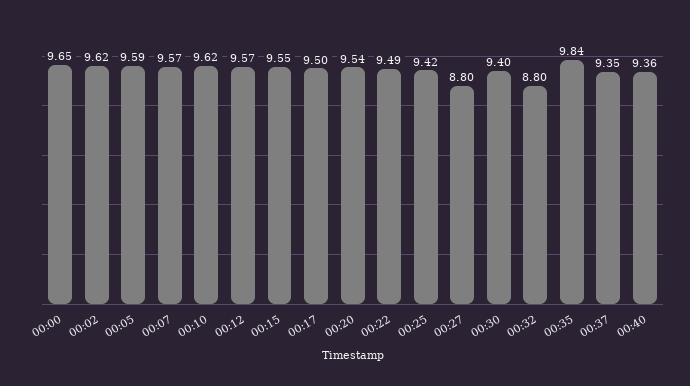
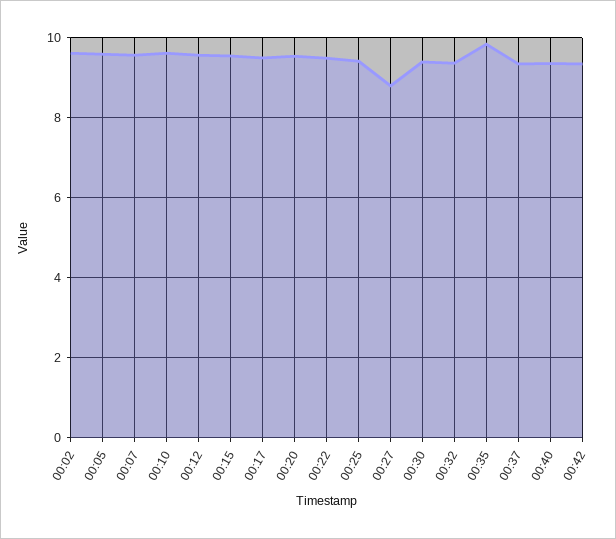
00:00: 9.65 -> none
00:32: 8.8 -> 9.4
00:42: none -> 9.4

